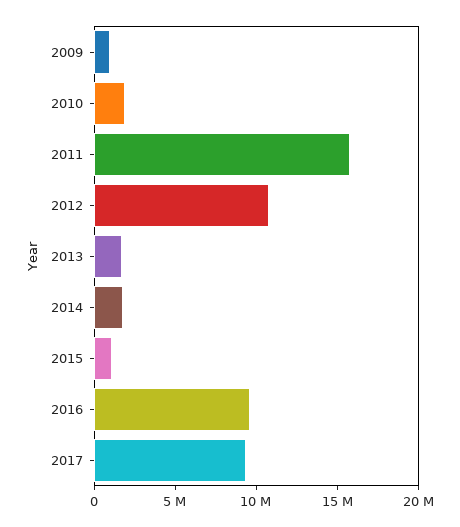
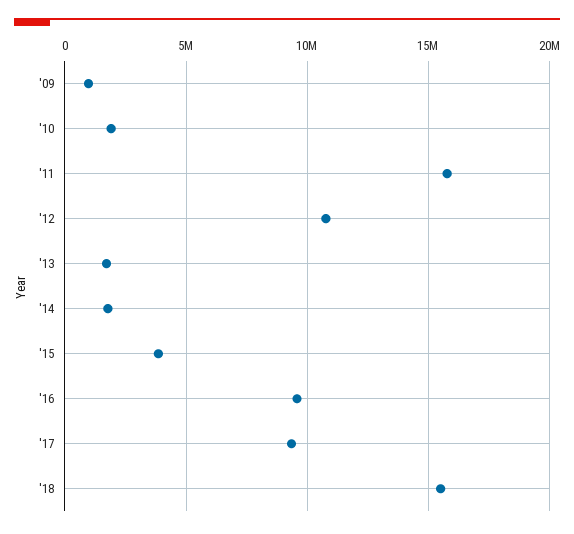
2015: 1000000 -> 4000000
'18: none -> 15500000

